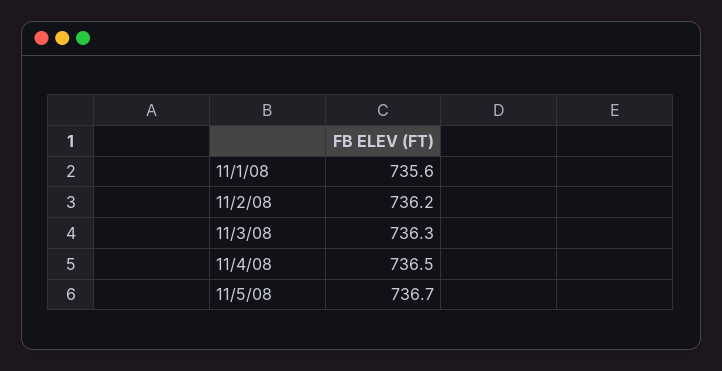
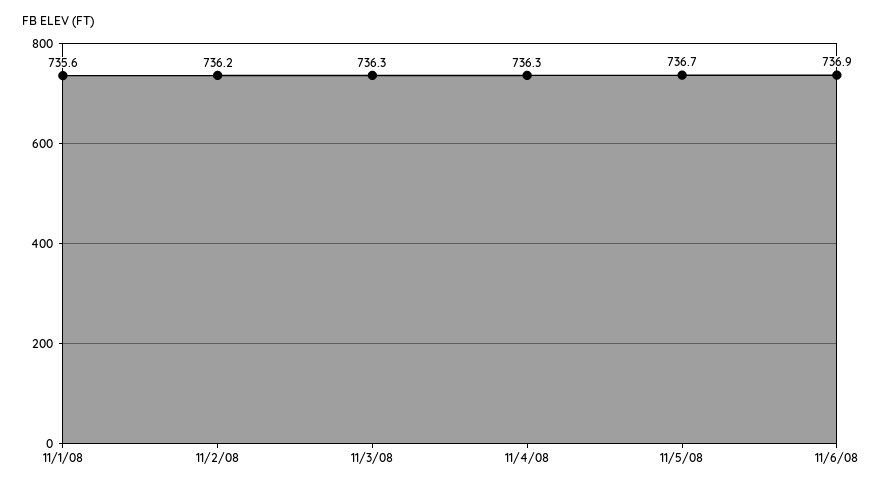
11/4/08: 736.5 -> 736.3
11/6/08: none -> 736.9

